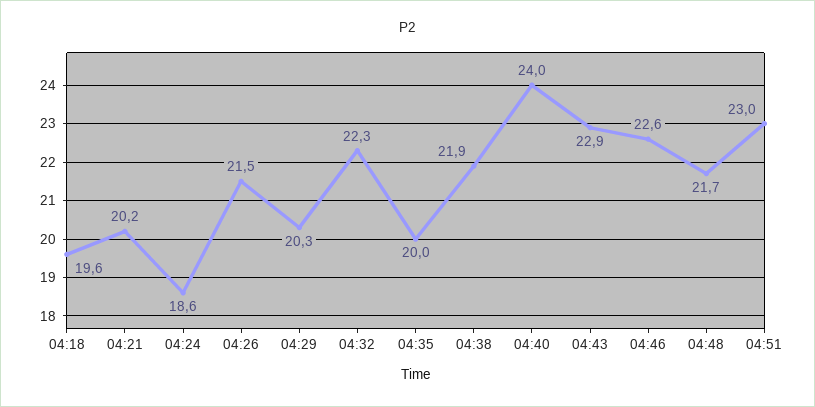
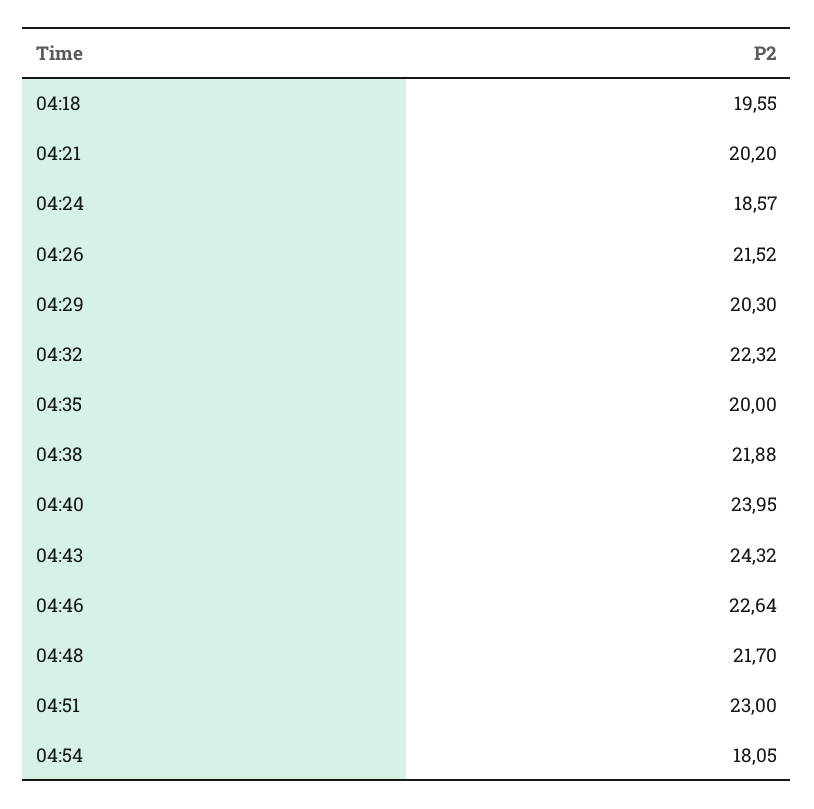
04:43: 22.9 -> 24.32
04:54: none -> 18.05

